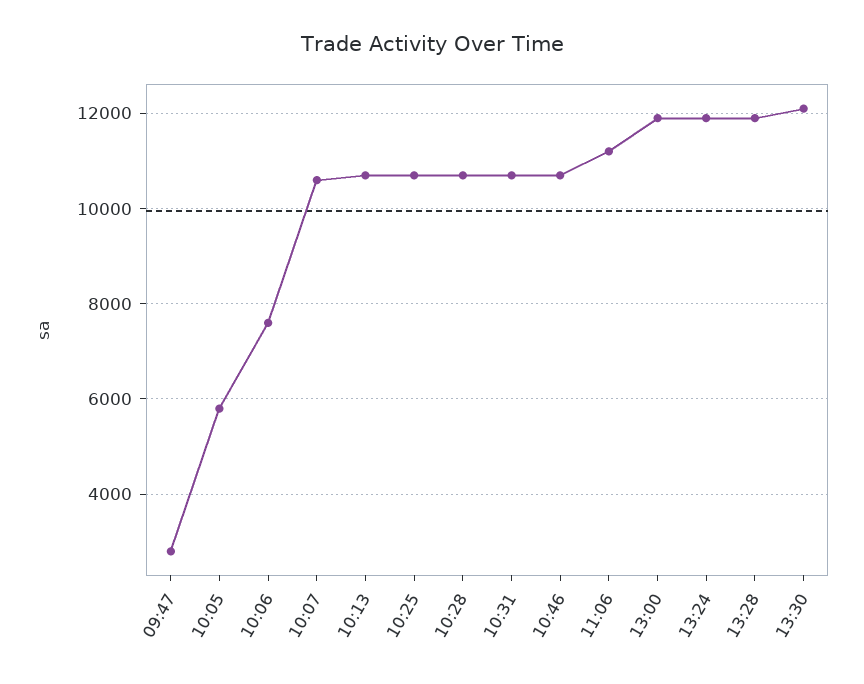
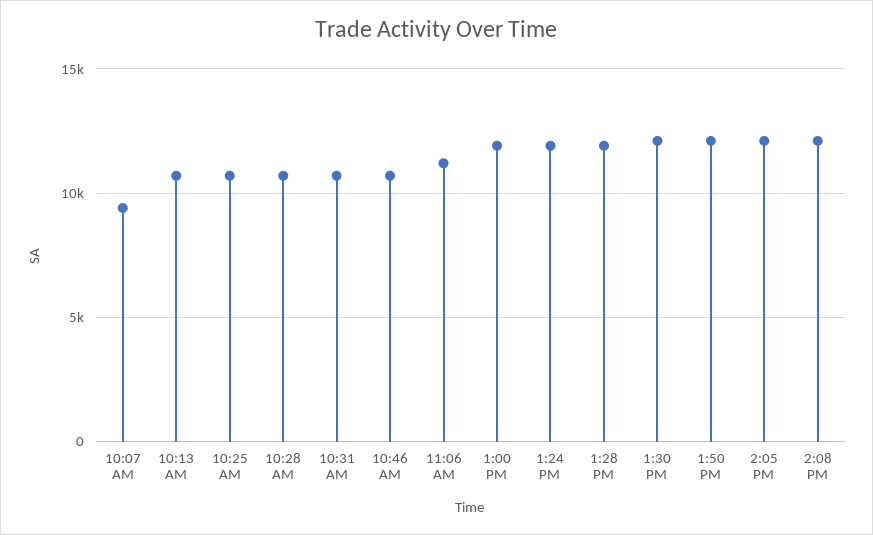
09:47: 2800 -> none
10:05: 5800 -> none
10:06: 7600 -> none
10:07: 10600 -> 9500
1:50 PM: none -> 12000
2:05 PM: none -> 12000
2:08 PM: none -> 12000

